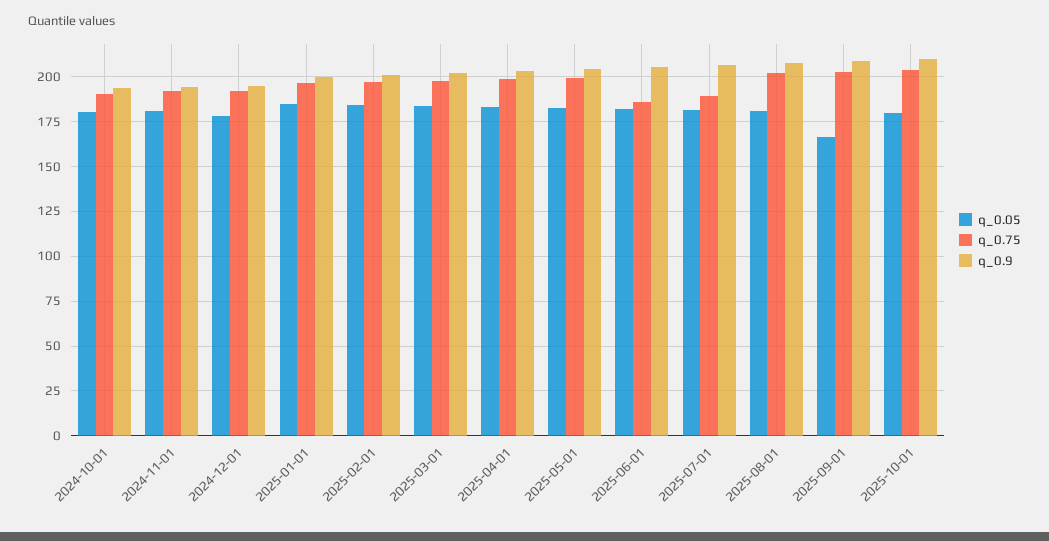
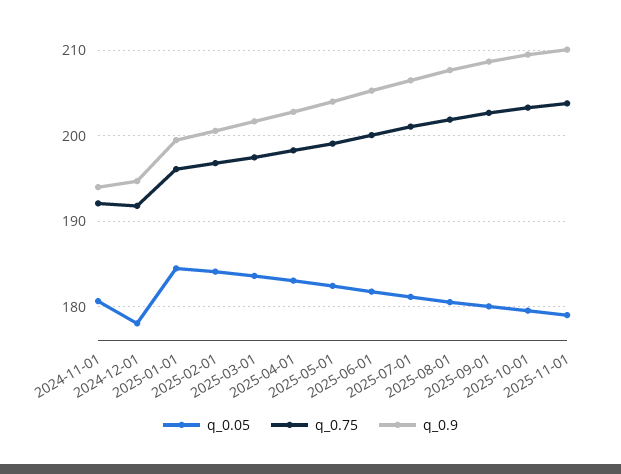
q_0.05, 2024-10-01: 180 -> none
q_0.75, 2024-10-01: 190 -> none
q_0.9, 2024-10-01: 195 -> none
q_0.75, 2025-06-01: 185 -> 200
q_0.75, 2025-07-01: 190 -> 201
q_0.05, 2025-09-01: 165 -> 180
q_0.05, 2025-11-01: none -> 179
q_0.75, 2025-11-01: none -> 204
q_0.9, 2025-11-01: none -> 210

